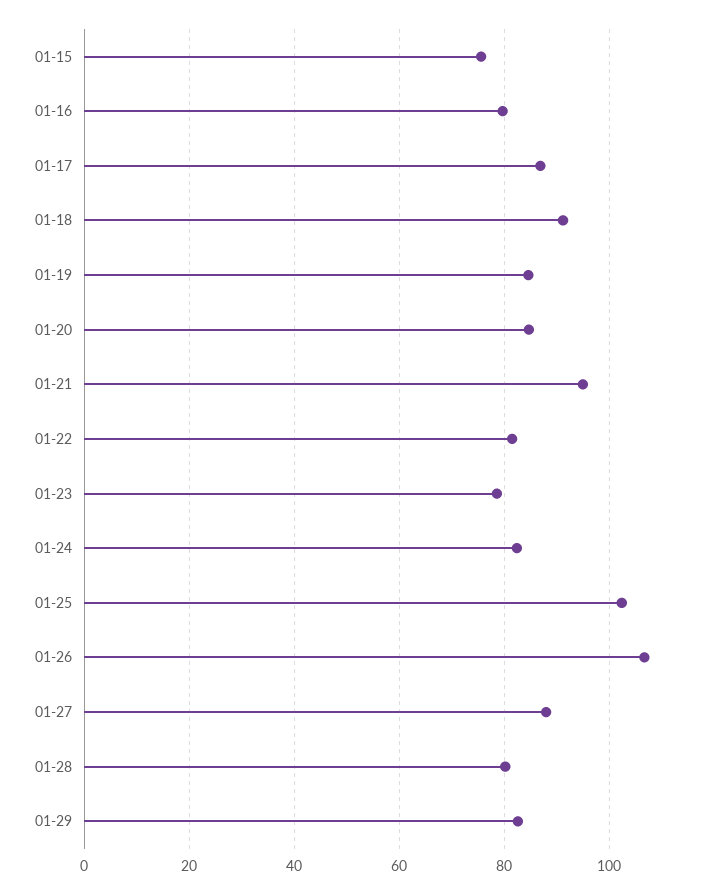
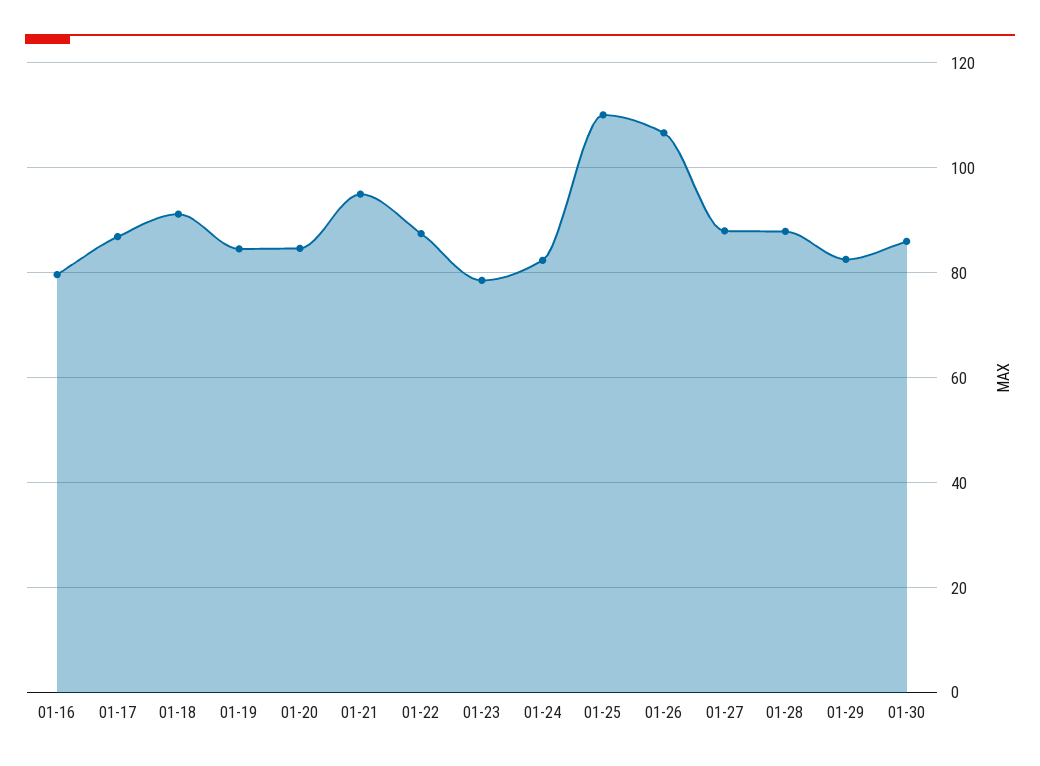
01-15: 76 -> none
01-22: 82 -> 88
01-25: 102 -> 110
01-28: 80 -> 88
01-30: none -> 86

